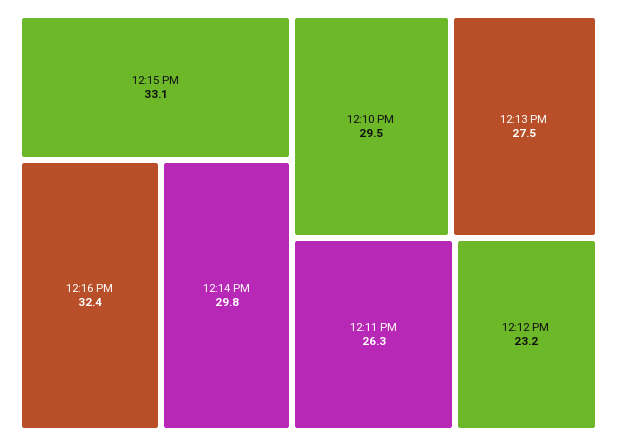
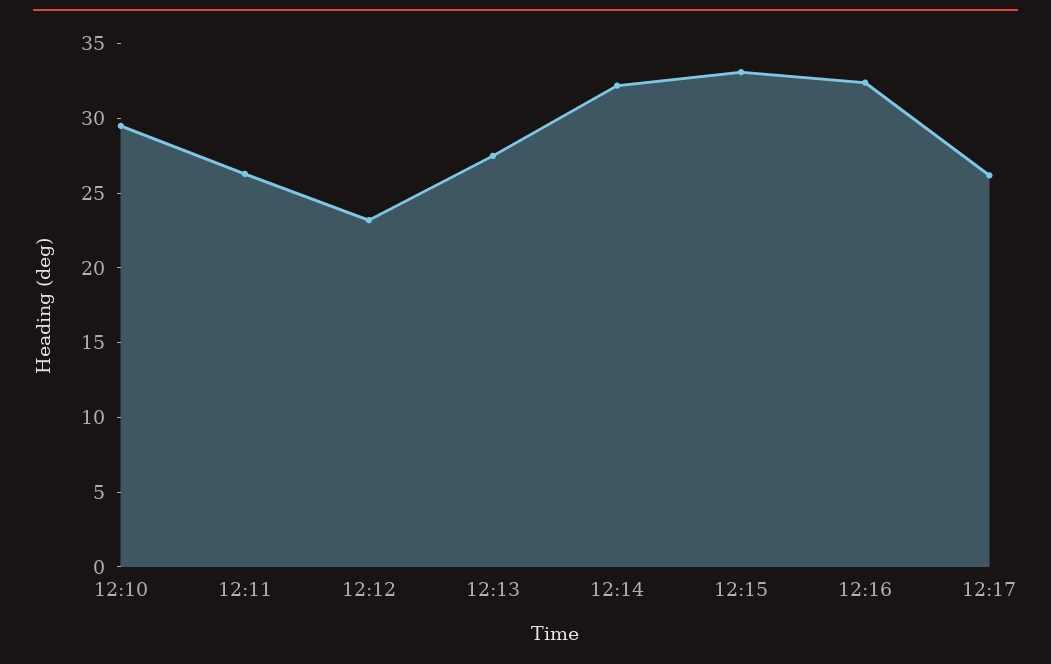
12:14 PM: 29.8 -> 32
12:17: none -> 26

